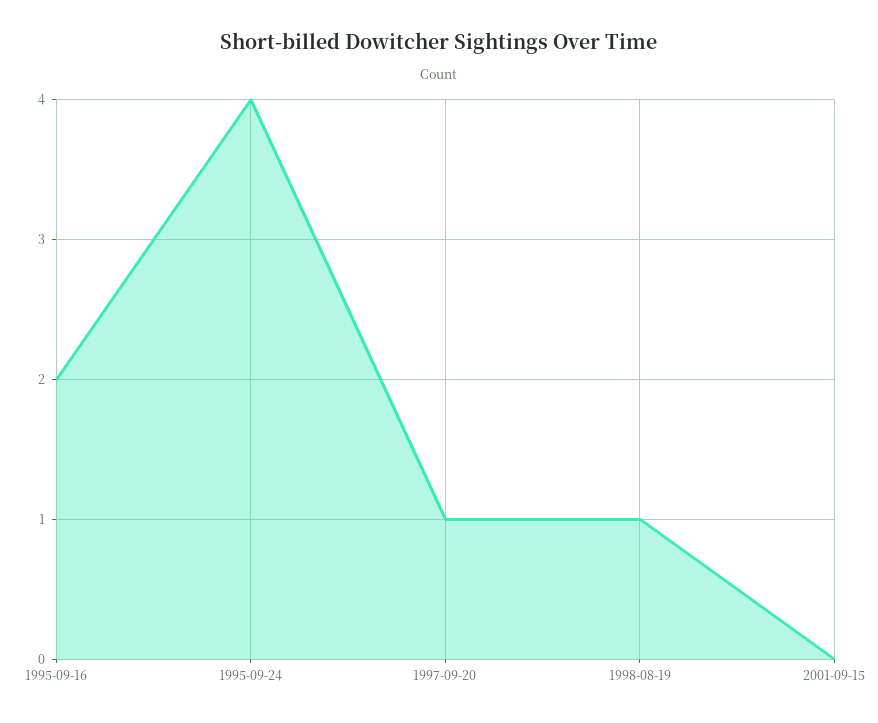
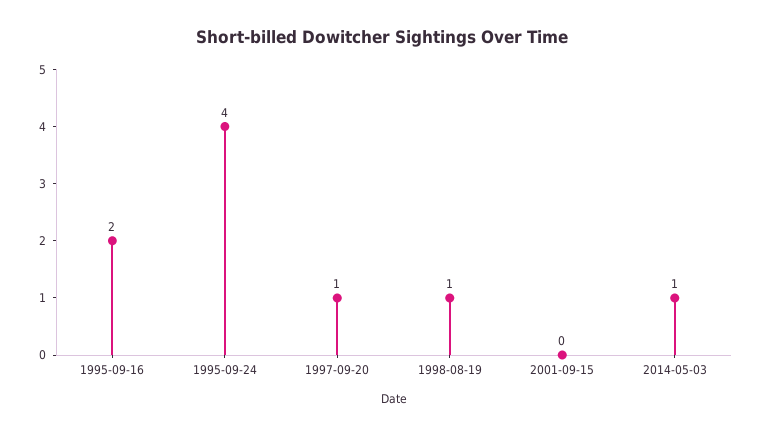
2014-05-03: none -> 1

